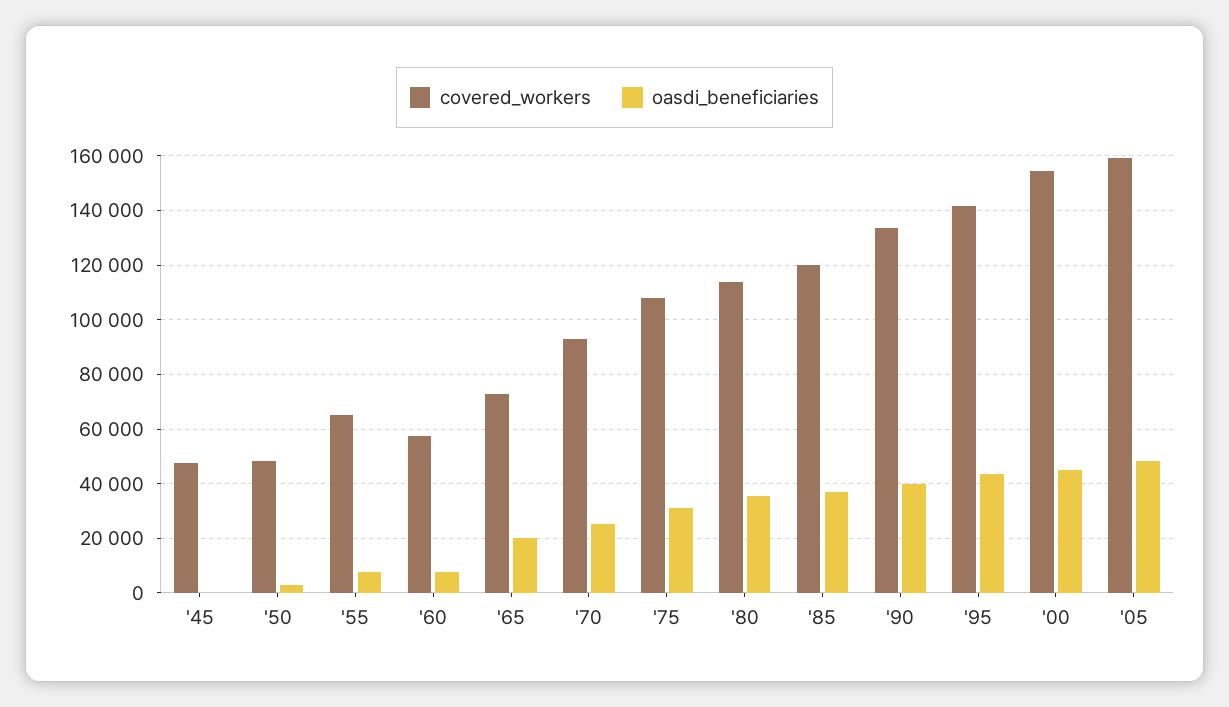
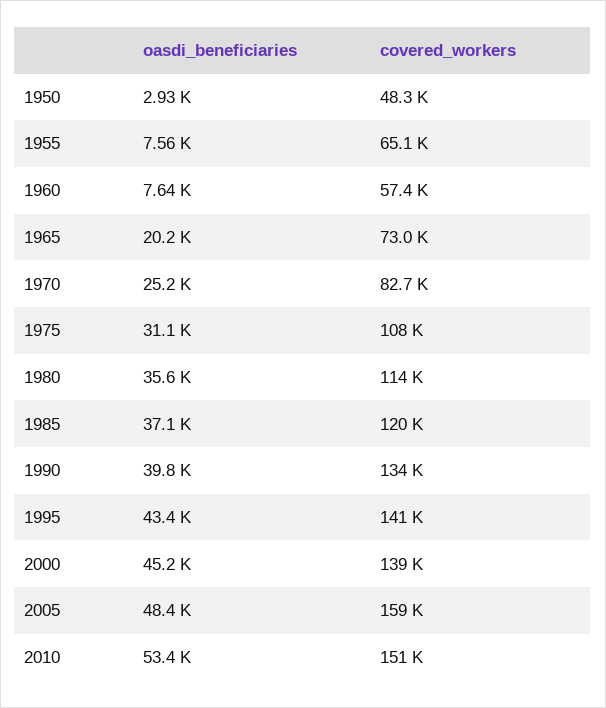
covered_workers, '45: 47500 -> none
oasdi_beneficiaries, '45: 0 -> none
covered_workers, '70: 92500 -> 82700
covered_workers, '00: 155000 -> 139000
oasdi_beneficiaries, 2010: none -> 53400
covered_workers, 2010: none -> 151000

